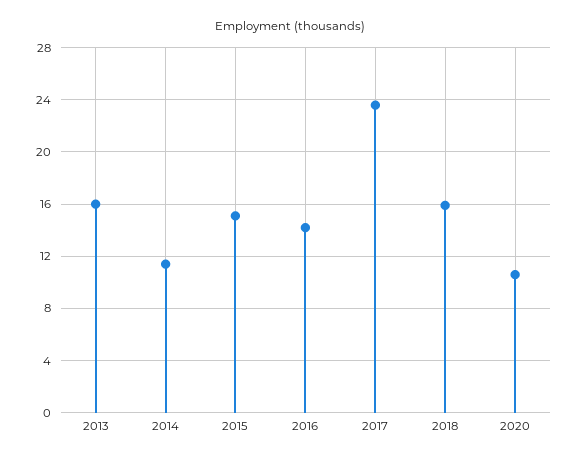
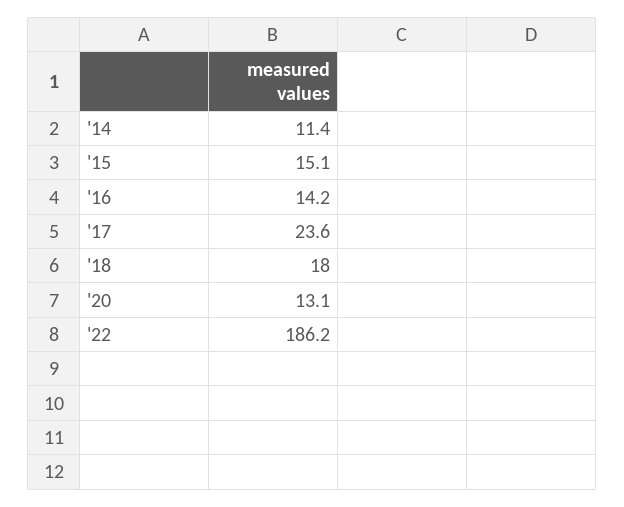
2013: 16 -> none
2018: 16 -> 18
2020: 10.5 -> 13.1
'22: none -> 186.2

